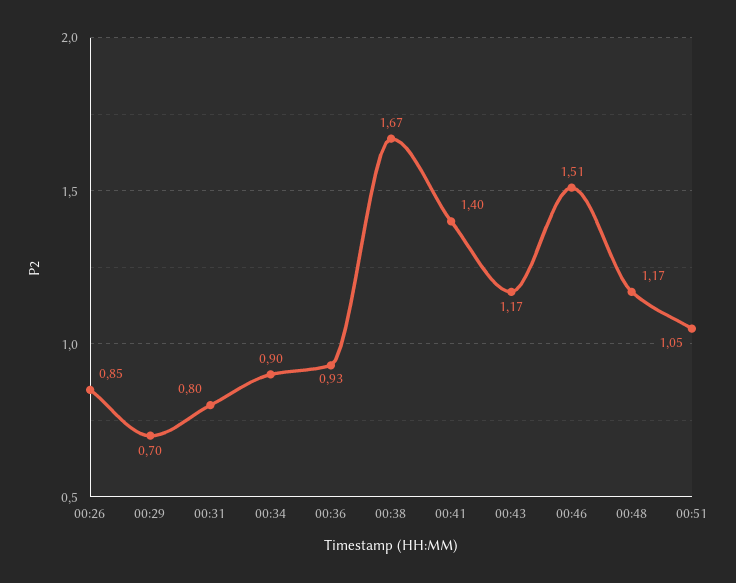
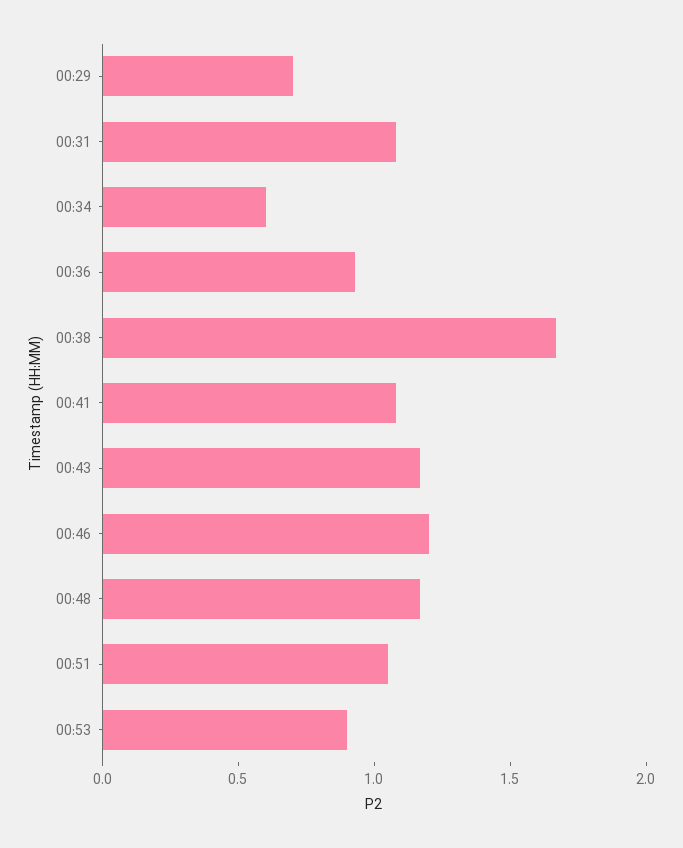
00:26: 0.85 -> none
00:31: 0.8 -> 1.1
00:34: 0.9 -> 0.6
00:41: 1.4 -> 1.1
00:46: 1.51 -> 1.2
00:53: none -> 0.9

